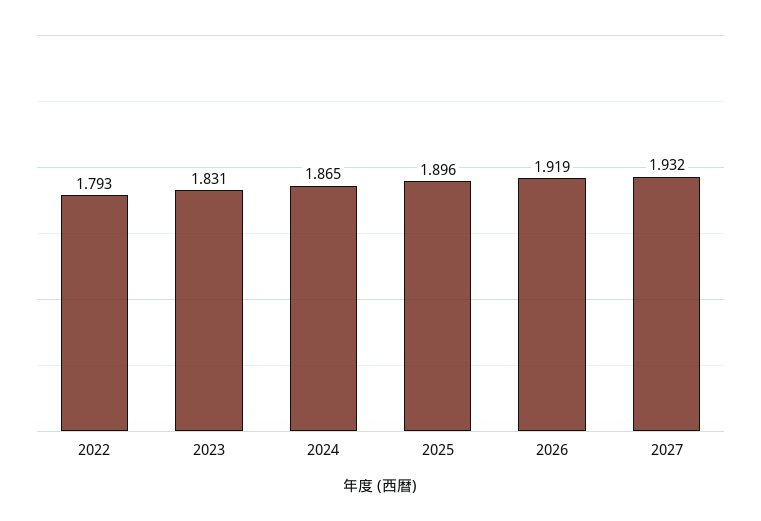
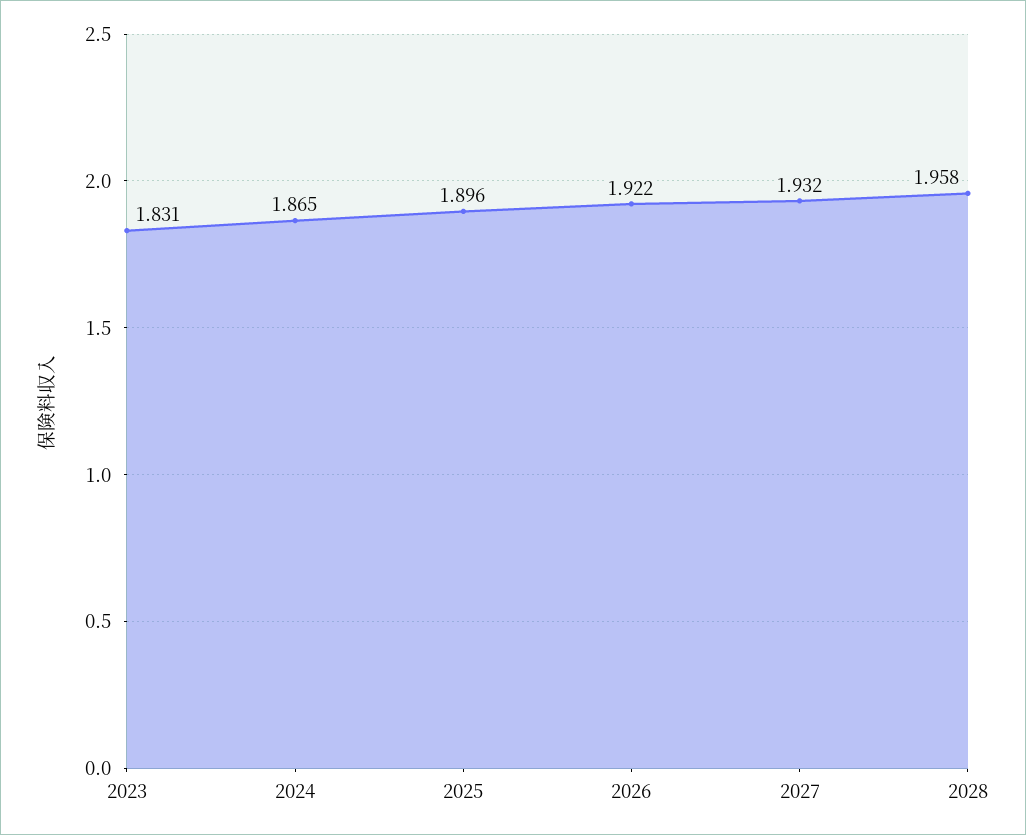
2022: 1.793 -> none
2026: 1.919 -> 1.922
2028: none -> 1.958

